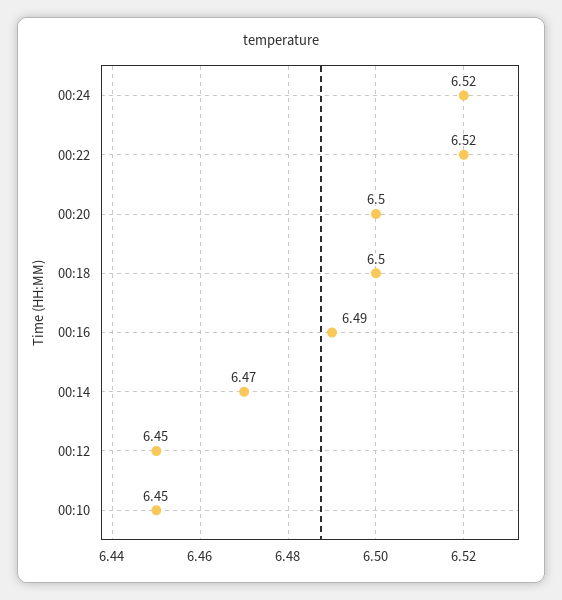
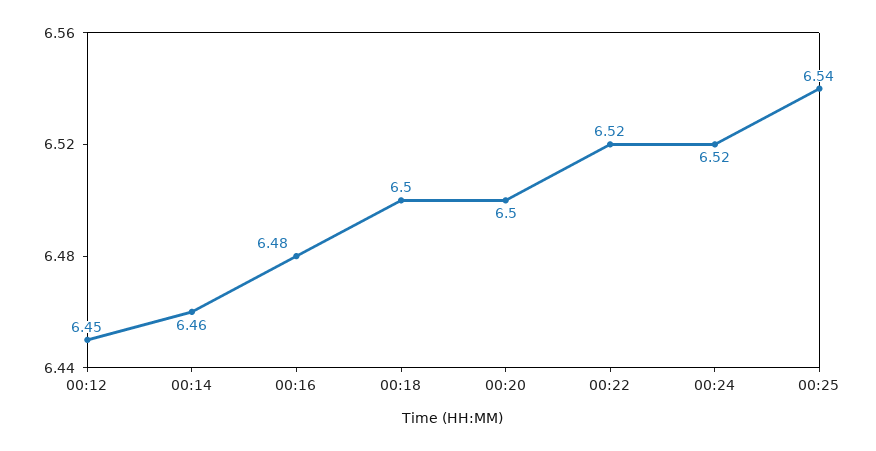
00:16: 6.49 -> 6.48
00:14: 6.47 -> 6.46
00:10: 6.45 -> none
00:25: none -> 6.54

